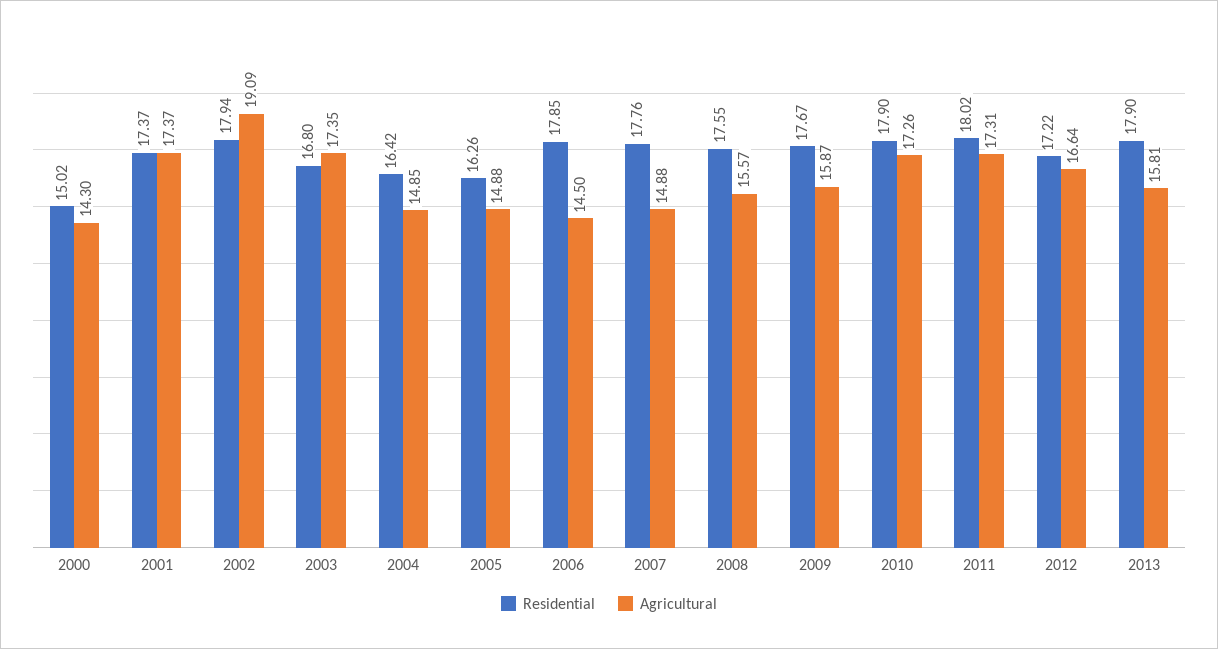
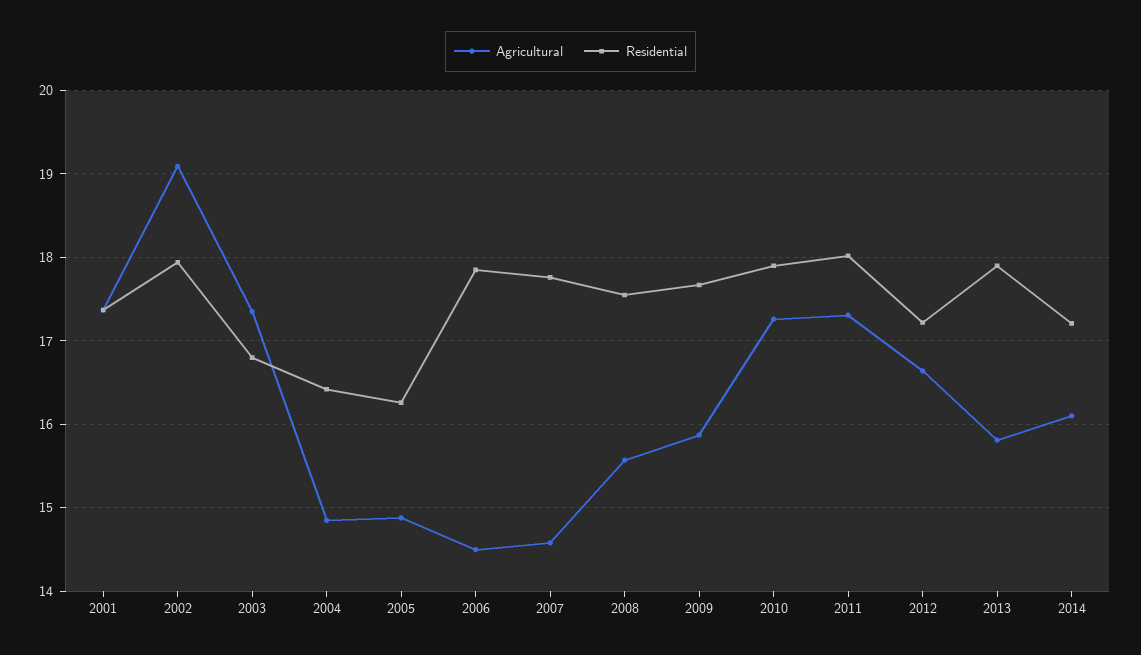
Residential, 2000: 15.02 -> none
Agricultural, 2000: 14.3 -> none
Agricultural, 2007: 14.88 -> 14.6
Agricultural, 2014: none -> 16.1
Residential, 2014: none -> 17.2

